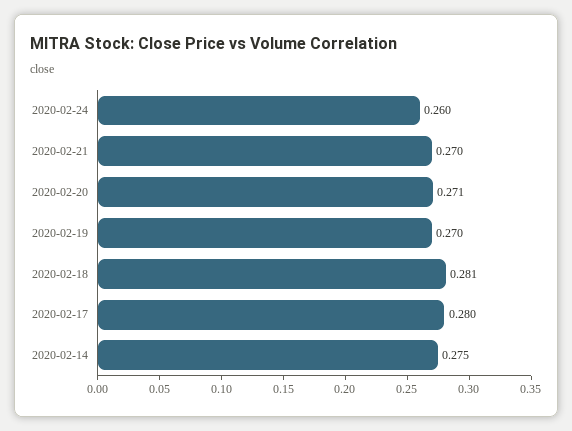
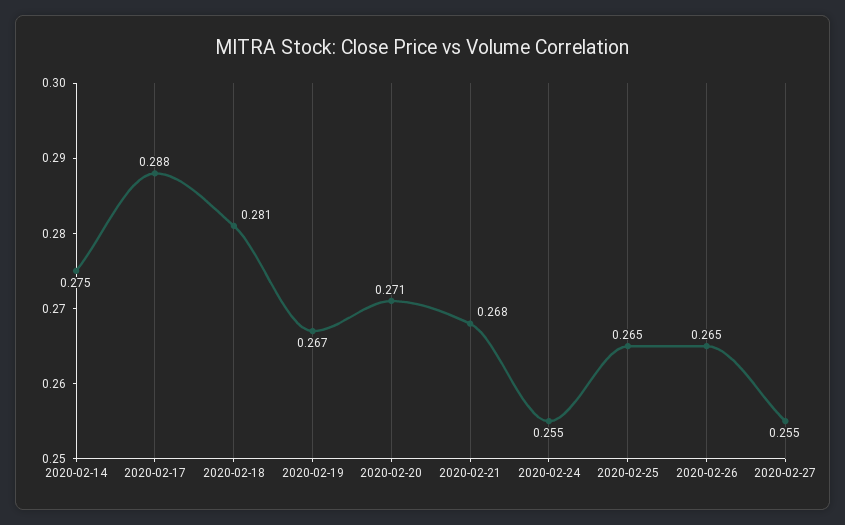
2020-02-24: 0.26 -> 0.255
2020-02-21: 0.27 -> 0.268
2020-02-19: 0.27 -> 0.267
2020-02-17: 0.28 -> 0.288
2020-02-25: none -> 0.265
2020-02-26: none -> 0.265
2020-02-27: none -> 0.255

